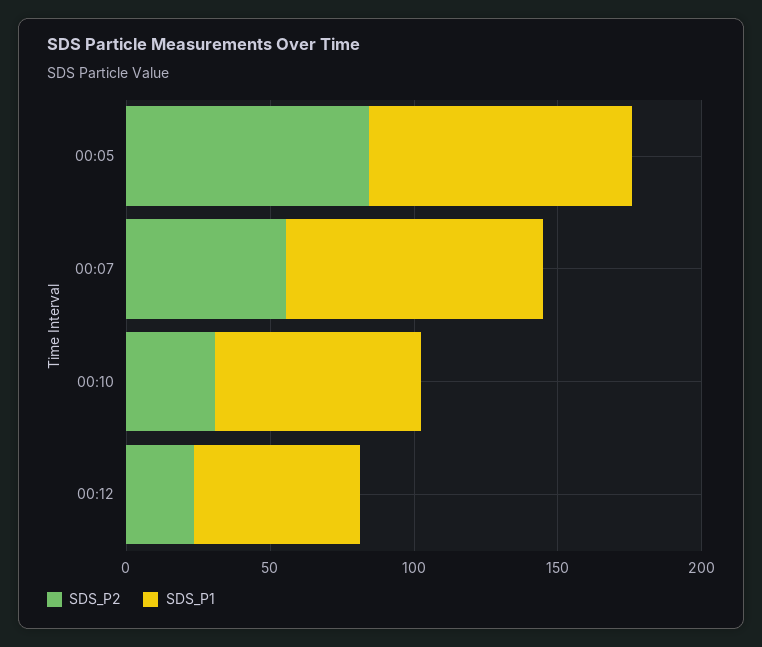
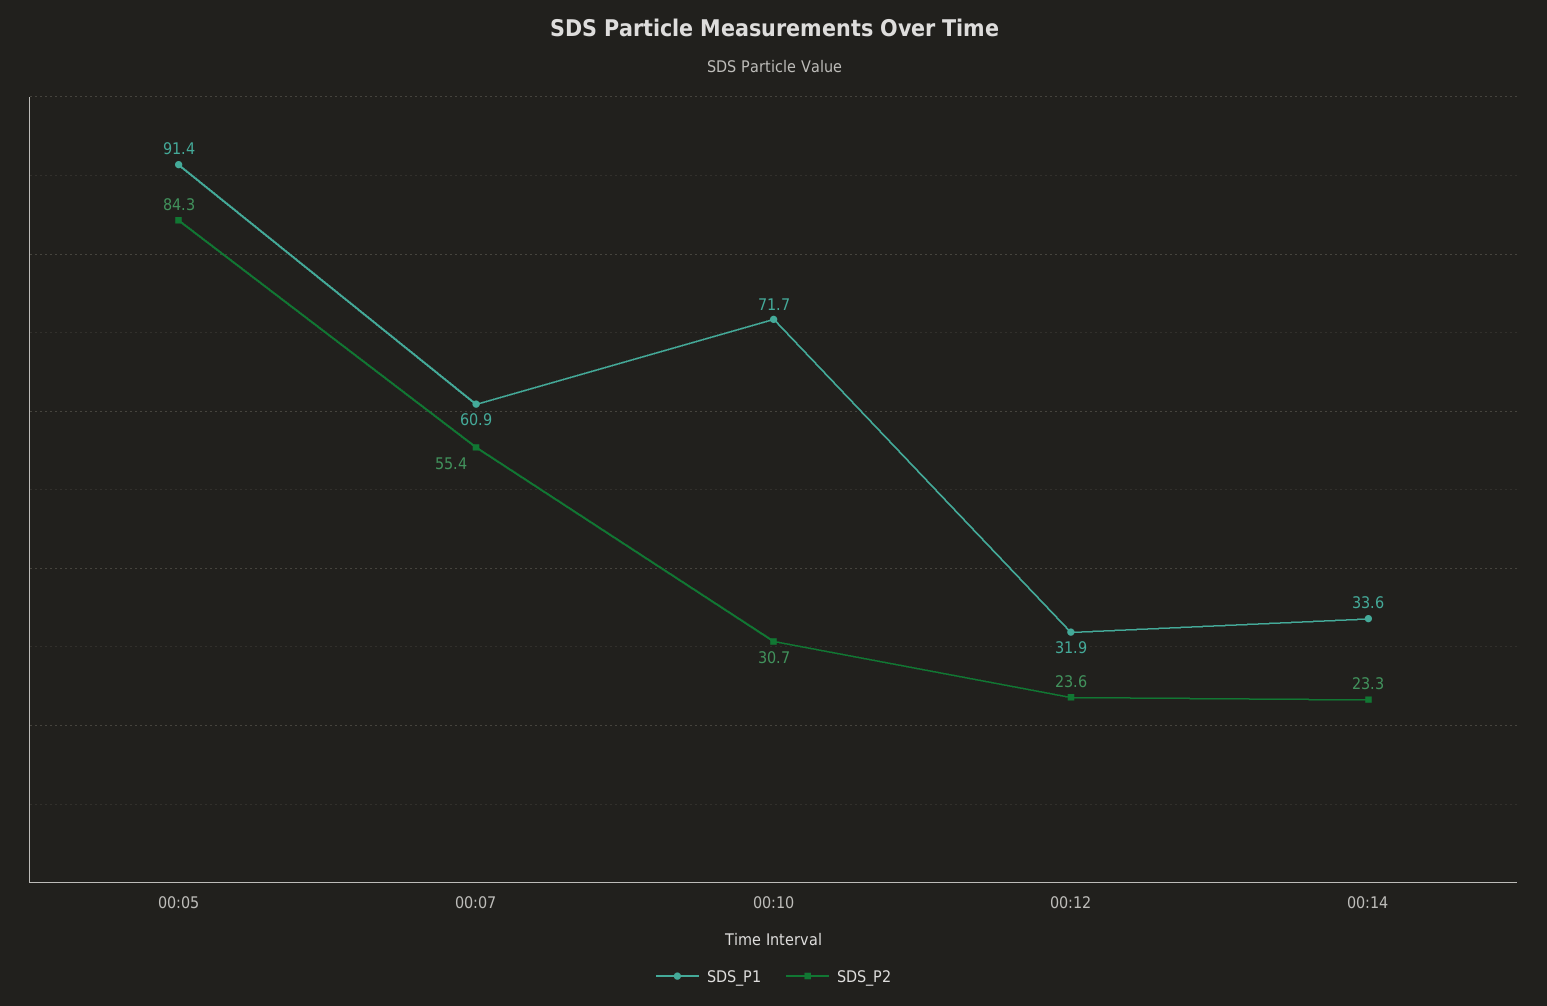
SDS_P1, 00:07: 90 -> 60.9
SDS_P1, 00:12: 60 -> 31.9
SDS_P1, 00:14: none -> 33.6
SDS_P2, 00:14: none -> 23.3

